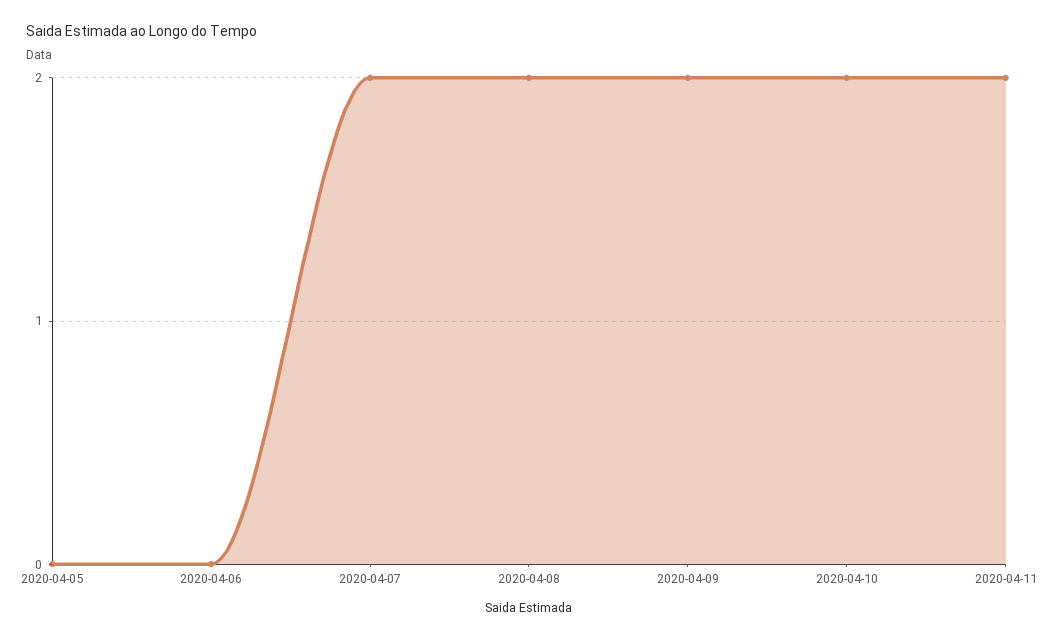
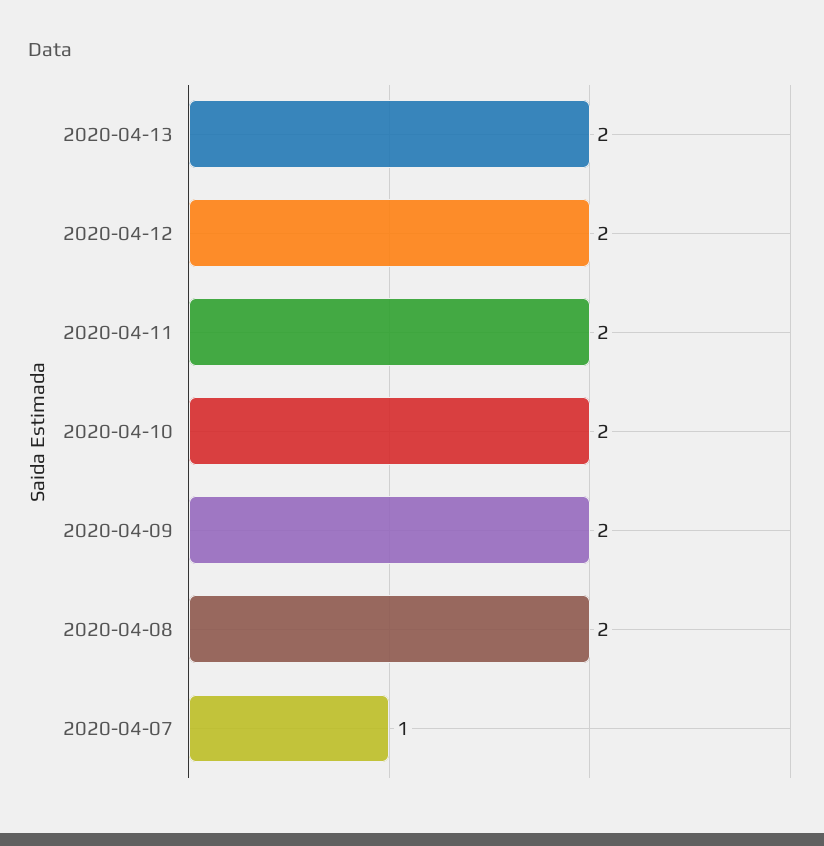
2020-04-05: 0 -> none
2020-04-06: 0 -> none
2020-04-07: 2 -> 1
2020-04-13: none -> 2
2020-04-12: none -> 2

